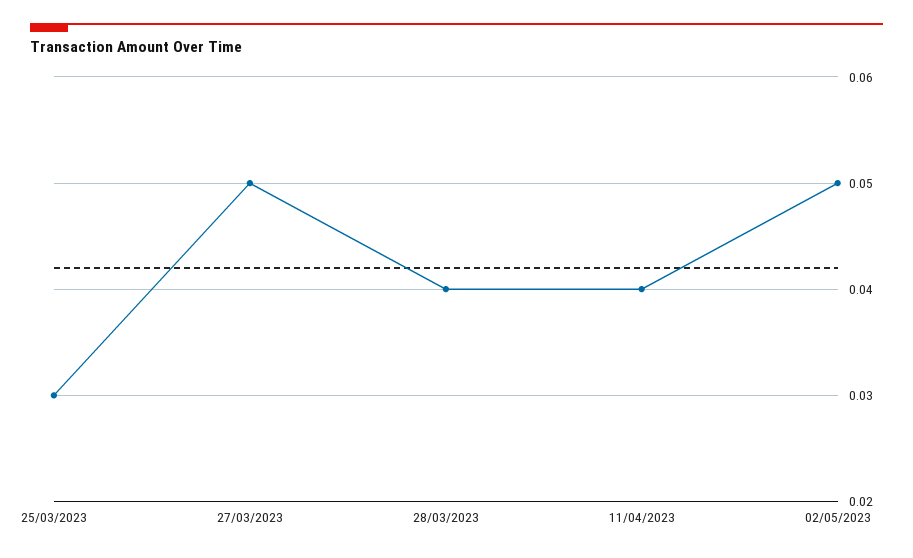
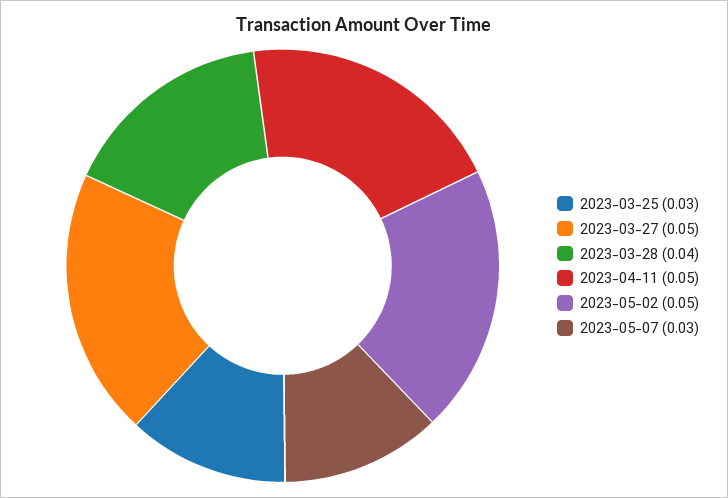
11/04/2023: 0.04 -> 0.05
2023-05-07: none -> 0.03

